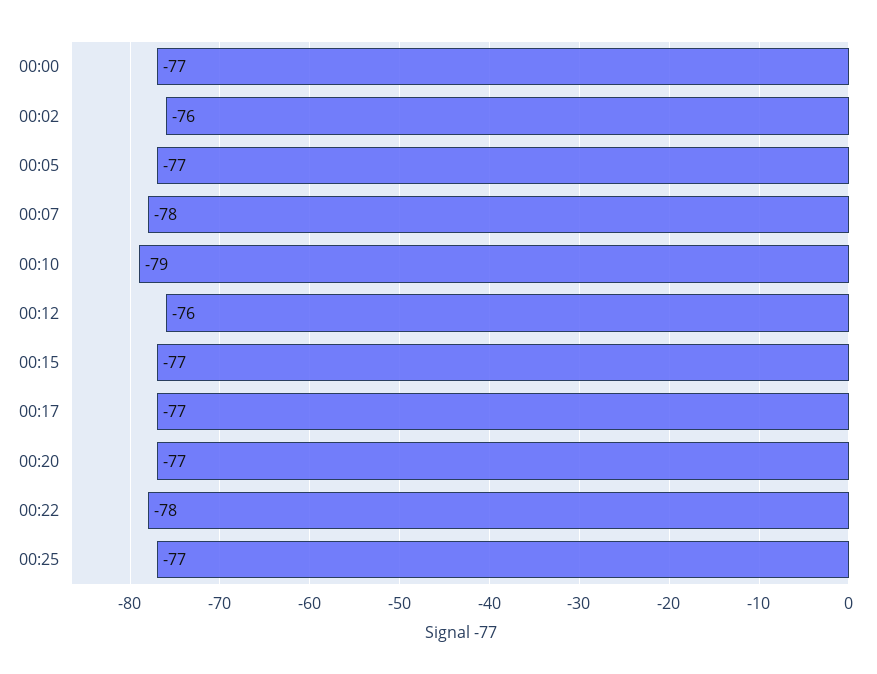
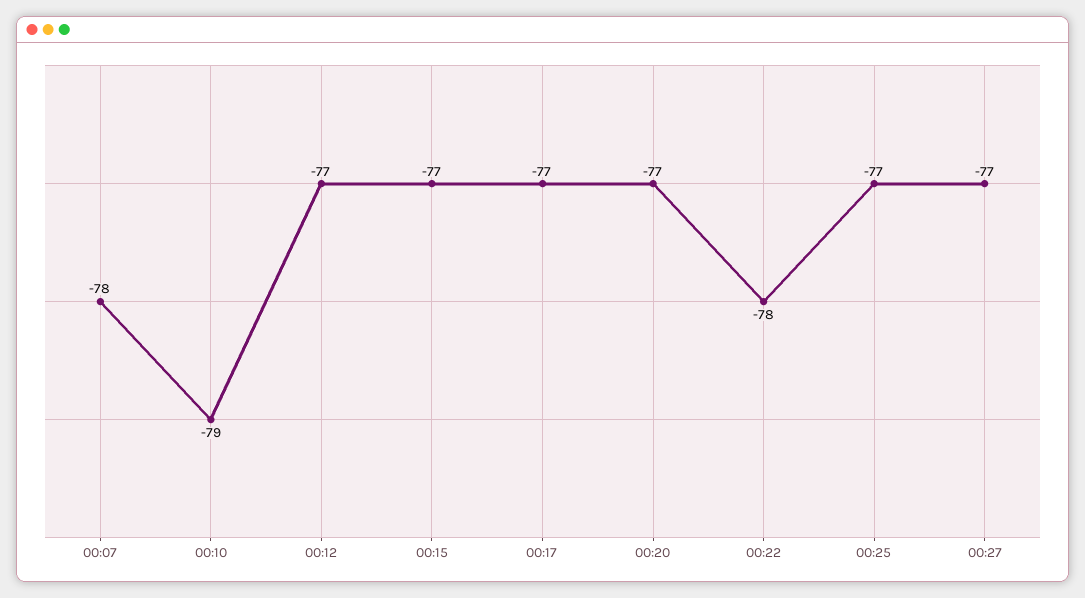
00:00: -77 -> none
00:02: -76 -> none
00:05: -77 -> none
00:12: -76 -> -77
00:27: none -> -77

